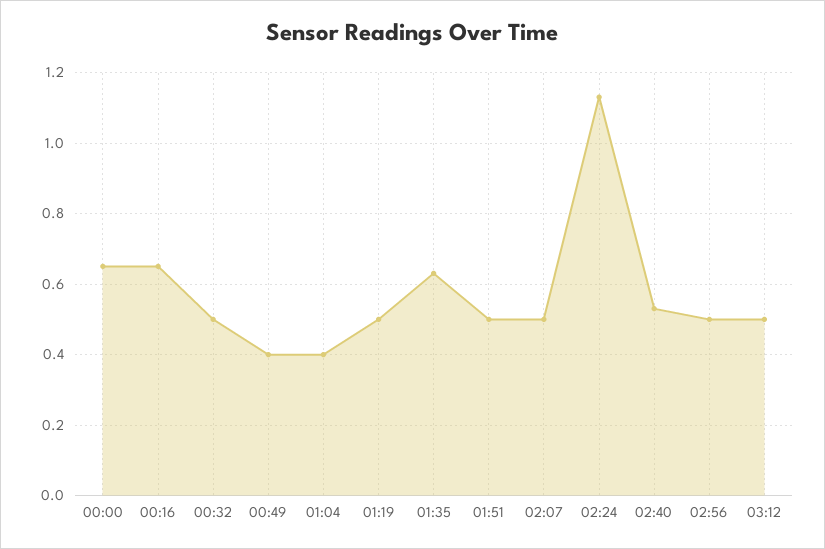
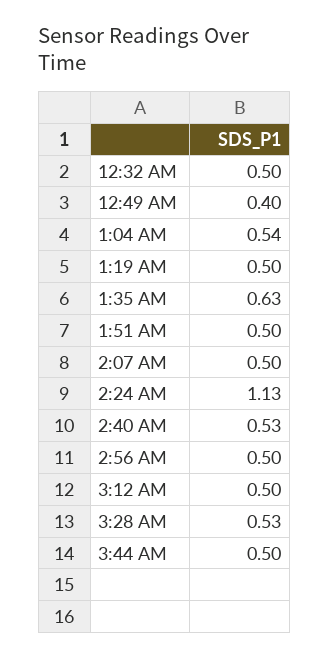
00:00: 0.65 -> none
00:16: 0.65 -> none
01:04: 0.4 -> 0.54
3:28 AM: none -> 0.53
3:44 AM: none -> 0.5

